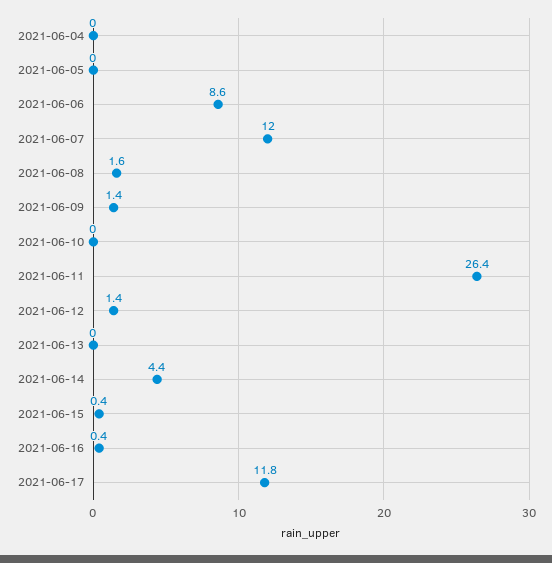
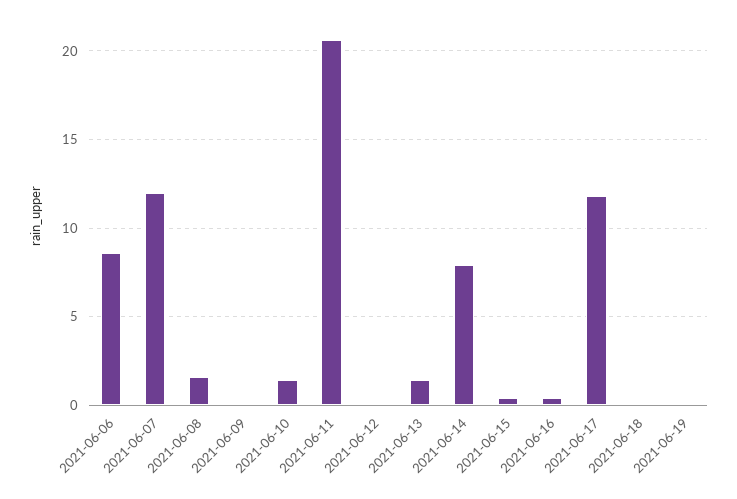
2021-06-04: 0 -> none
2021-06-05: 0 -> none
2021-06-09: 1.4 -> 0
2021-06-10: 0 -> 1.5
2021-06-11: 26.4 -> 20.5
2021-06-12: 1.4 -> 0
2021-06-13: 0 -> 1.5
2021-06-14: 4.4 -> 8
2021-06-18: none -> 0
2021-06-19: none -> 0

